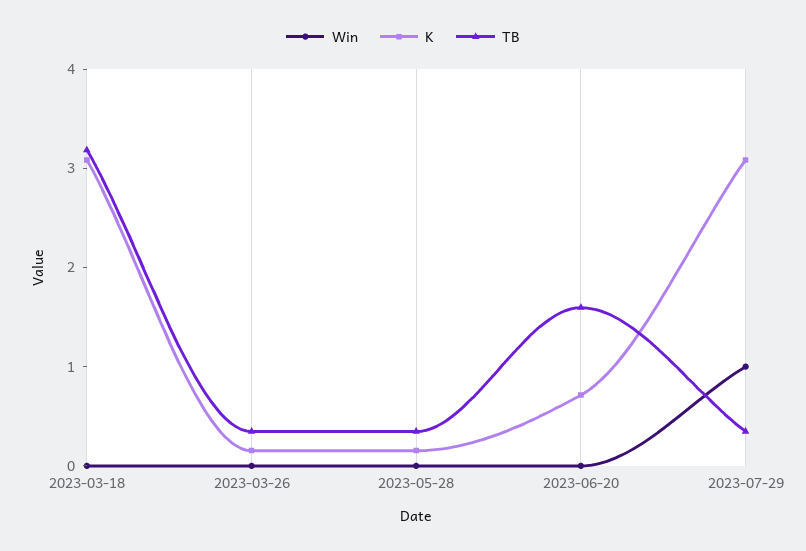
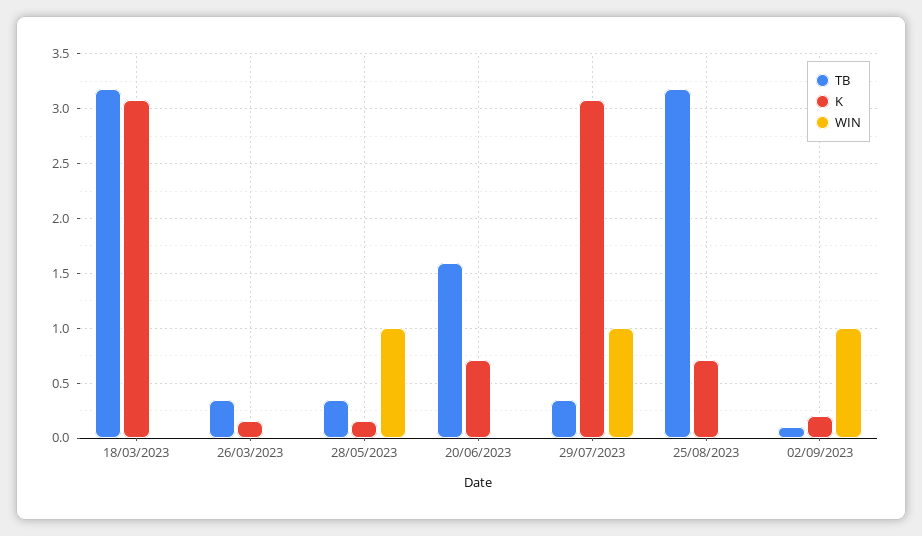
Win, 2023-05-28: 0 -> 1
TB, 25/08/2023: none -> 3.2
K, 25/08/2023: none -> 0.7
Win, 25/08/2023: none -> 0
TB, 02/09/2023: none -> 0.1
K, 02/09/2023: none -> 0.2
Win, 02/09/2023: none -> 1

